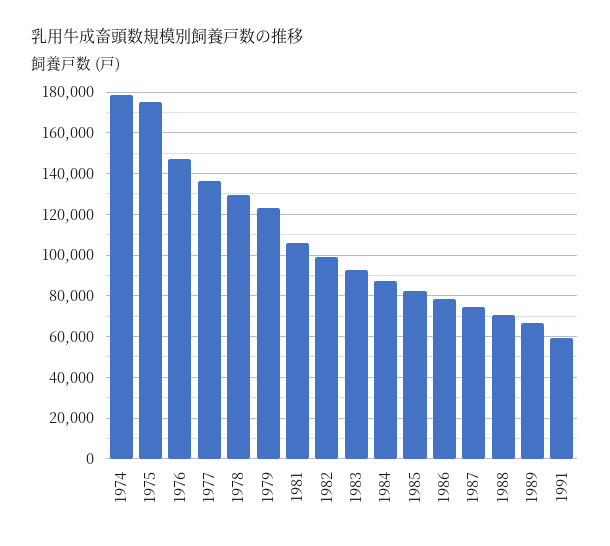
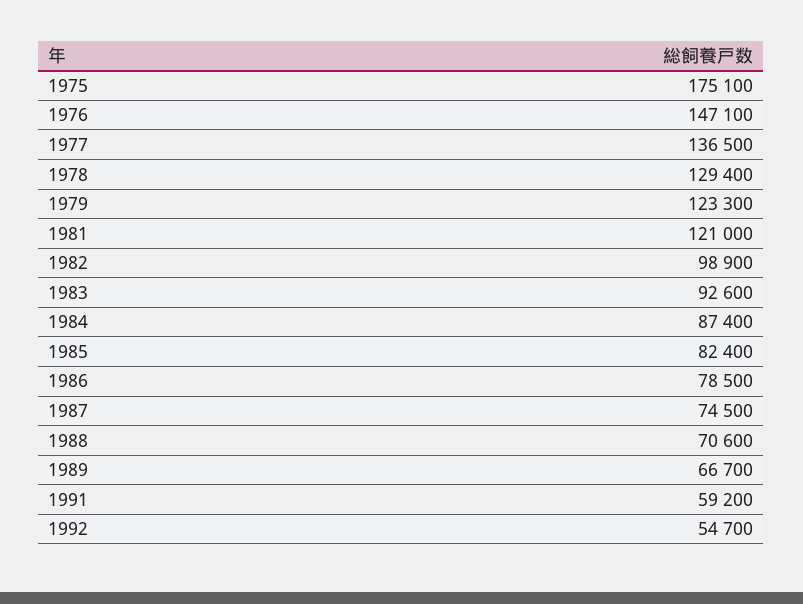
1974: 180000 -> none
1981: 105000 -> 121000
1992: none -> 54700

